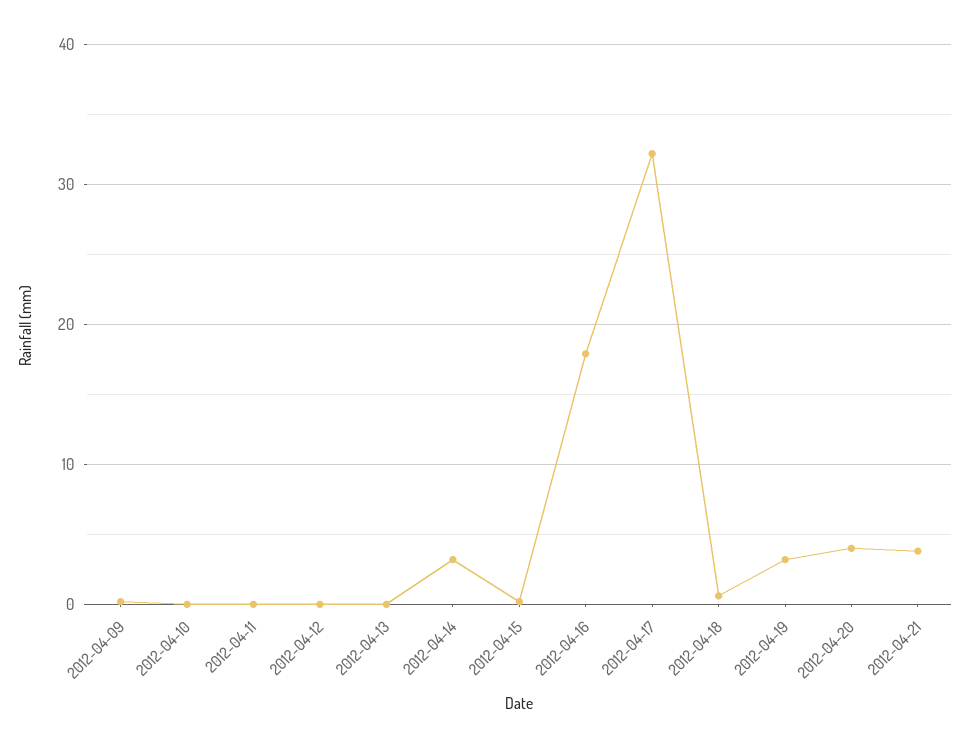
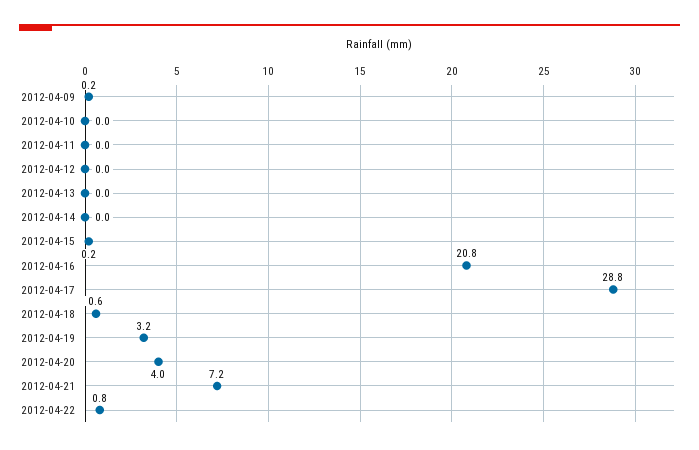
2012-04-14: 3 -> 0
2012-04-16: 18 -> 20.8
2012-04-17: 32 -> 28.8
2012-04-21: 4 -> 7.2
2012-04-22: none -> 0.8

